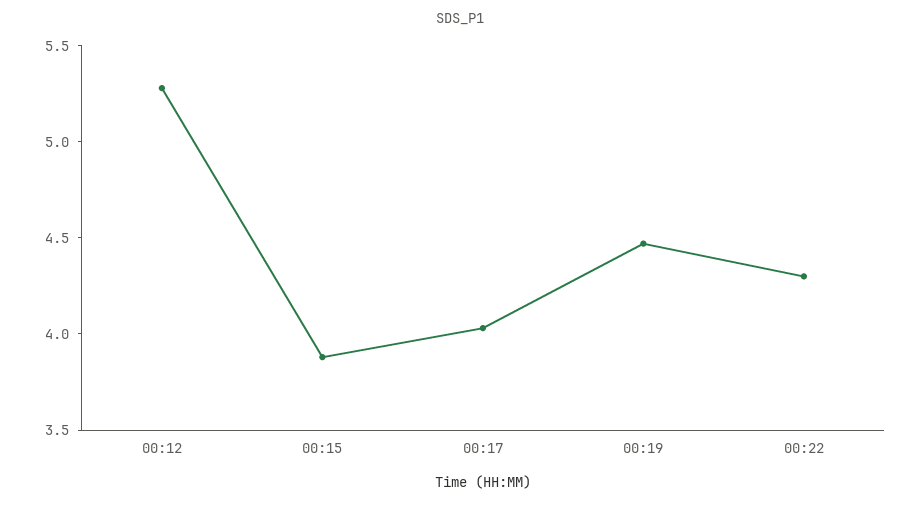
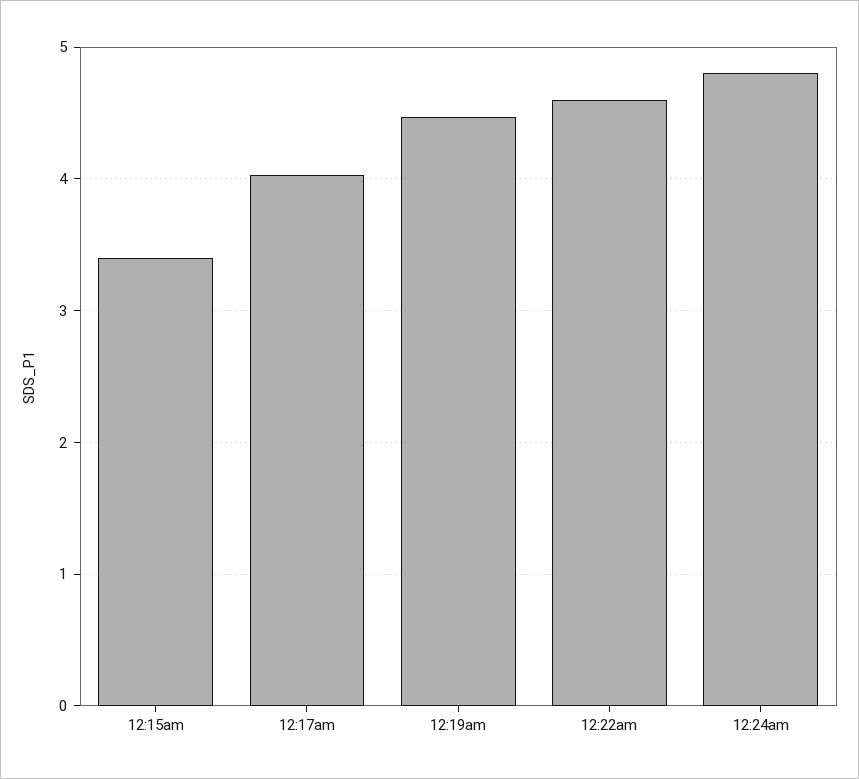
00:12: 5.3 -> none
00:15: 3.9 -> 3.4
00:22: 4.3 -> 4.6
12:24am: none -> 4.8

